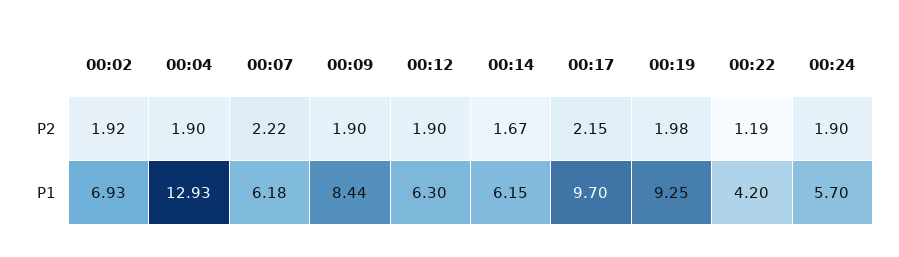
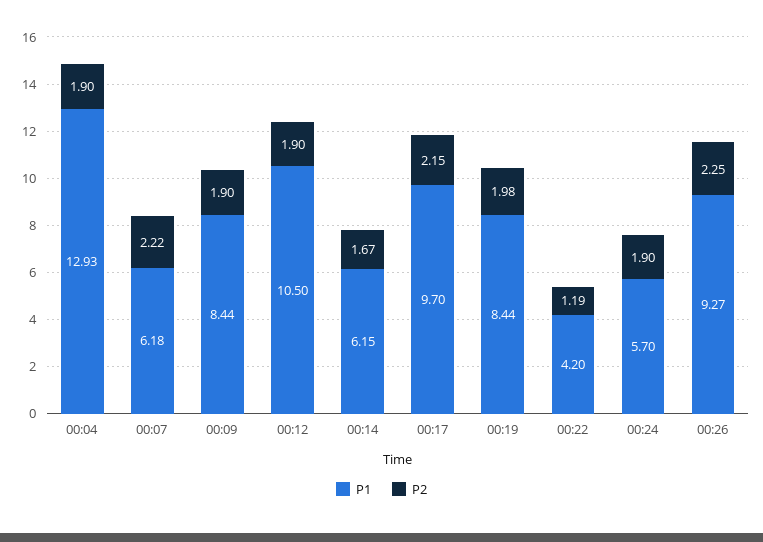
P2, 00:02: 1.92 -> none
P1, 00:02: 6.93 -> none
P1, 00:12: 6.3 -> 10.5
P1, 00:19: 9.25 -> 8.44
P1, 00:26: none -> 9.27
P2, 00:26: none -> 2.25

